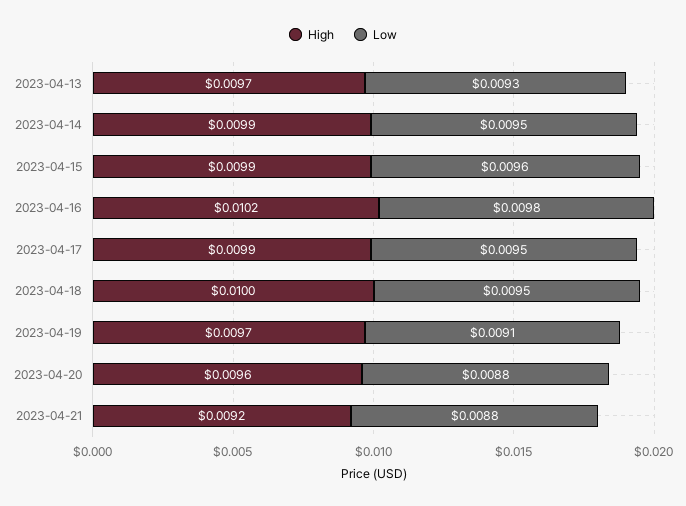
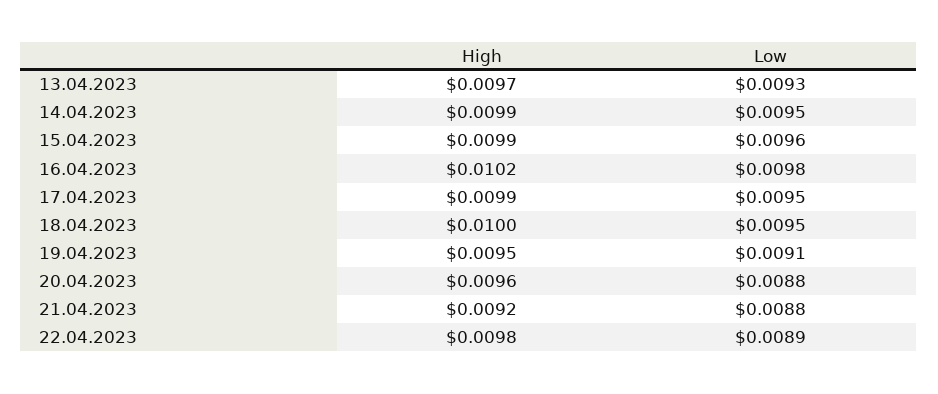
High, 2023-04-19: 0.0097 -> 0.0095
High, 22.04.2023: none -> 0.0098
Low, 22.04.2023: none -> 0.0089

